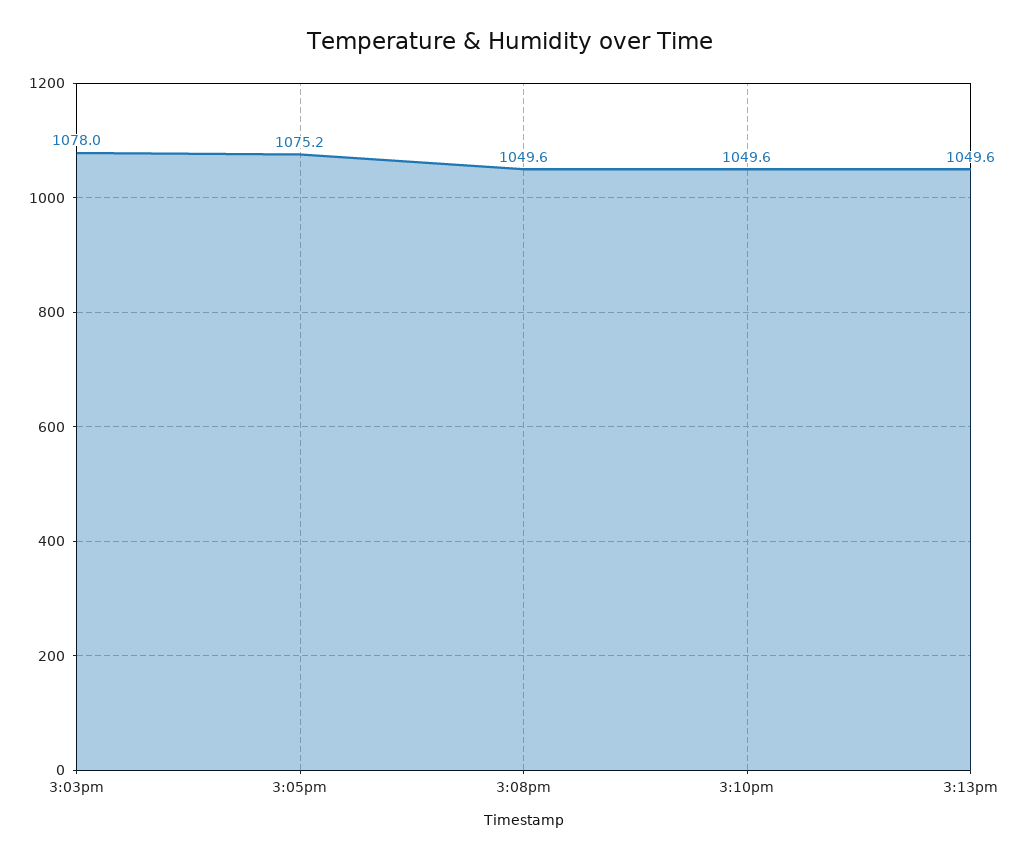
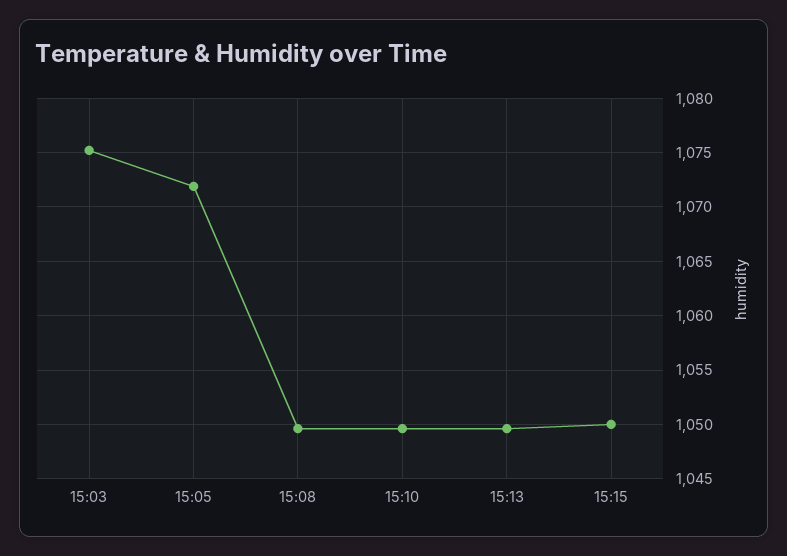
3:03pm: 1078 -> 1075
3:05pm: 1075.2 -> 1072
15:15: none -> 1050

